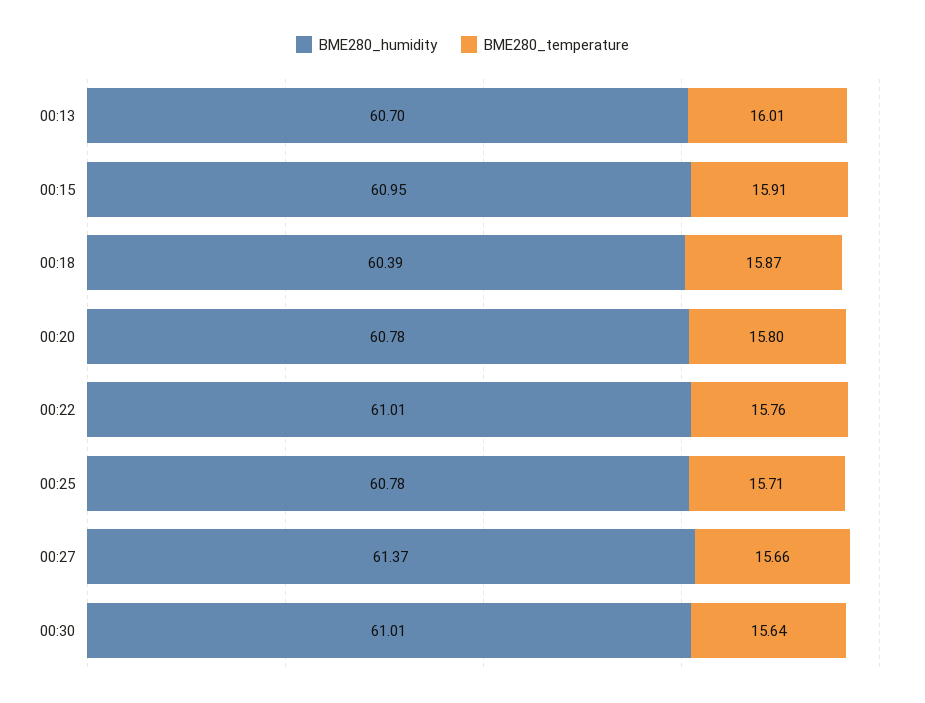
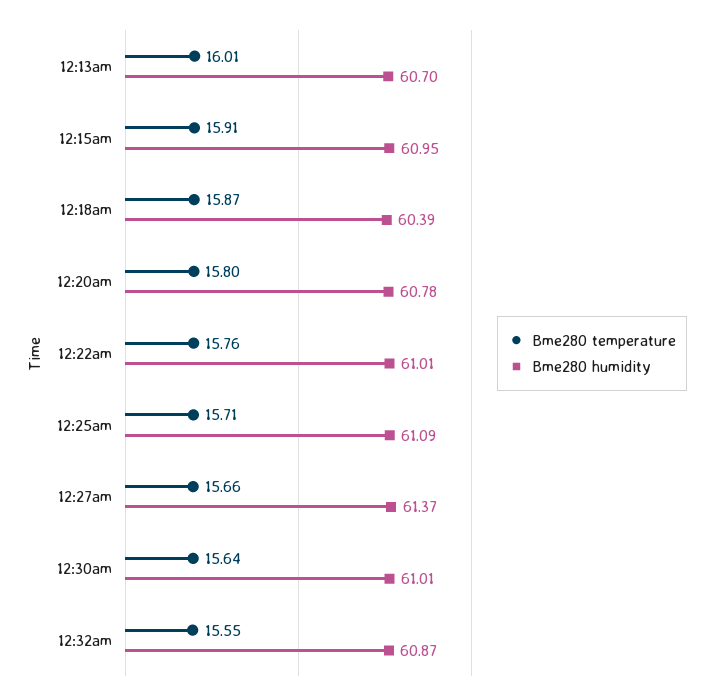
BME280_humidity, 00:25: 60.78 -> 61.09
BME280_temperature, 12:32am: none -> 15.55
BME280_humidity, 12:32am: none -> 60.87

